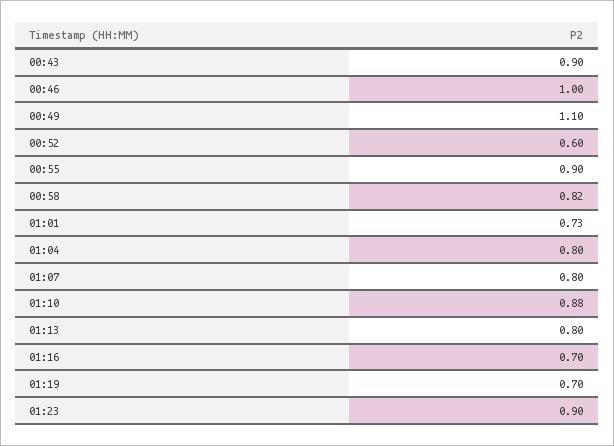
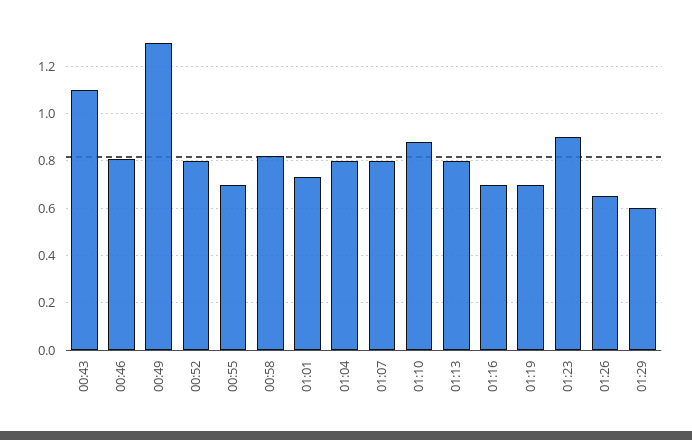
00:43: 0.9 -> 1.1
00:46: 1 -> 0.8
00:49: 1.1 -> 1.3
00:52: 0.6 -> 0.8
00:55: 0.9 -> 0.7
01:26: none -> 0.65
01:29: none -> 0.6

